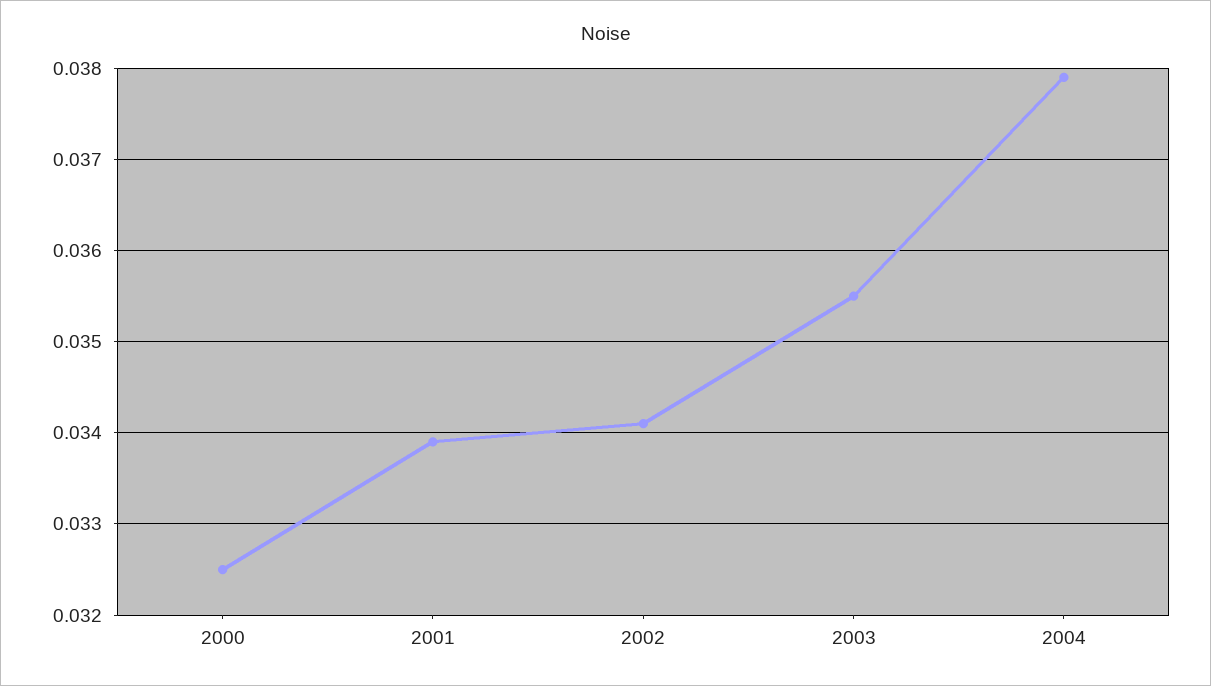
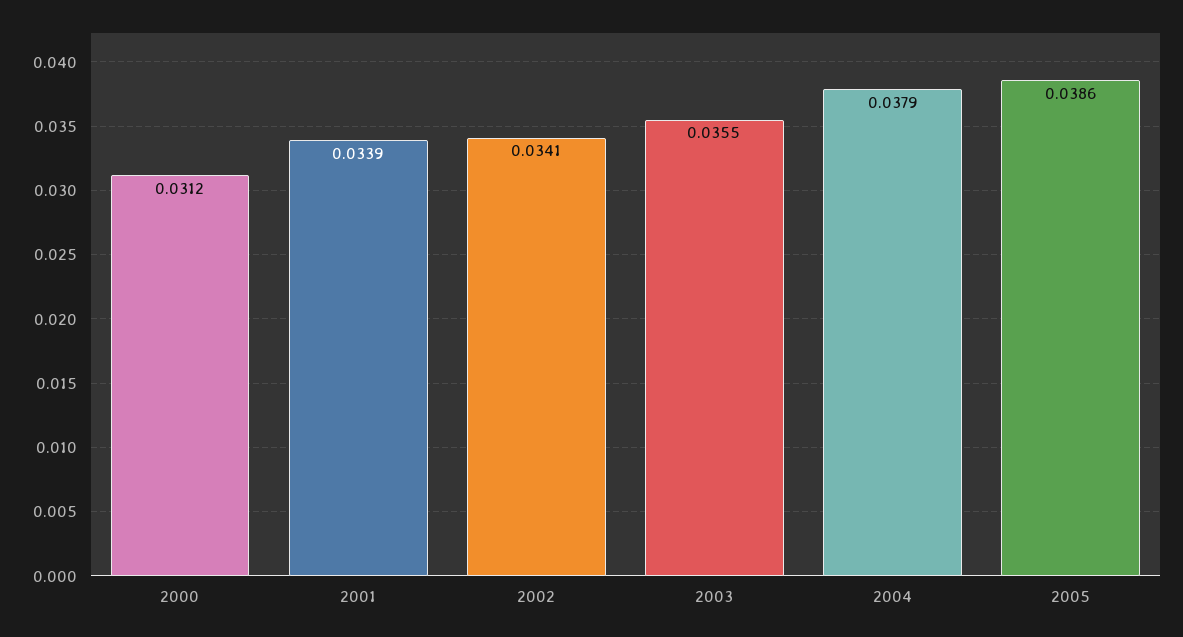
2000: 0.0325 -> 0.0312
2005: none -> 0.0386

